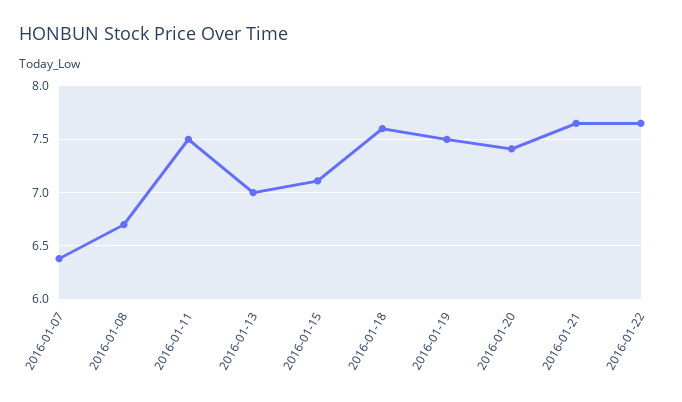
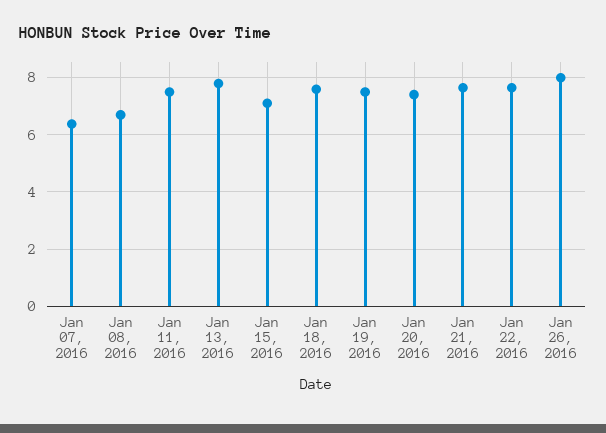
2016-01-13: 7 -> 7.75
Jan 26, 2016: none -> 8

